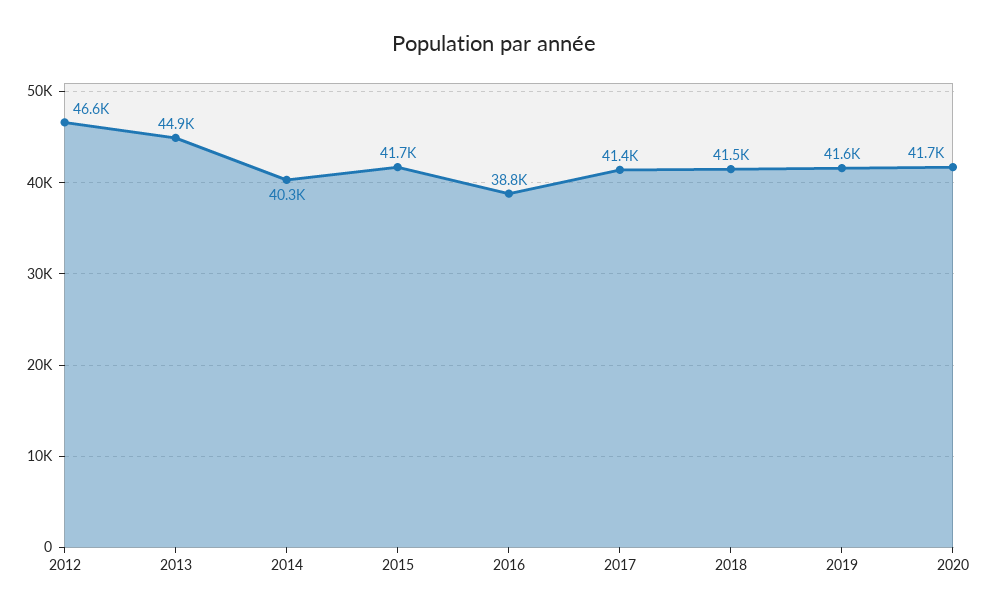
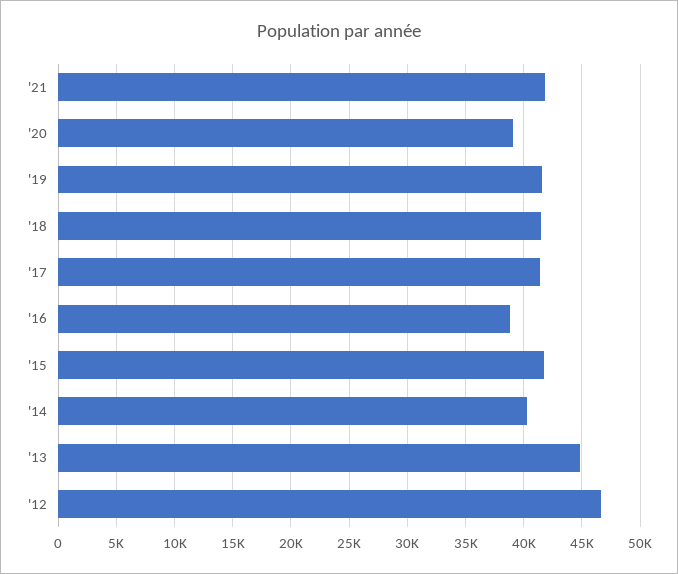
2020: 41700 -> 39000
'21: none -> 42000

